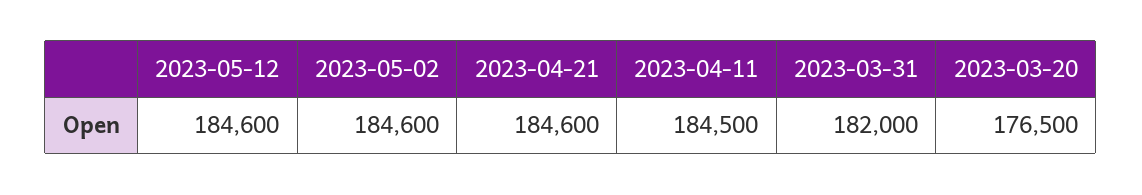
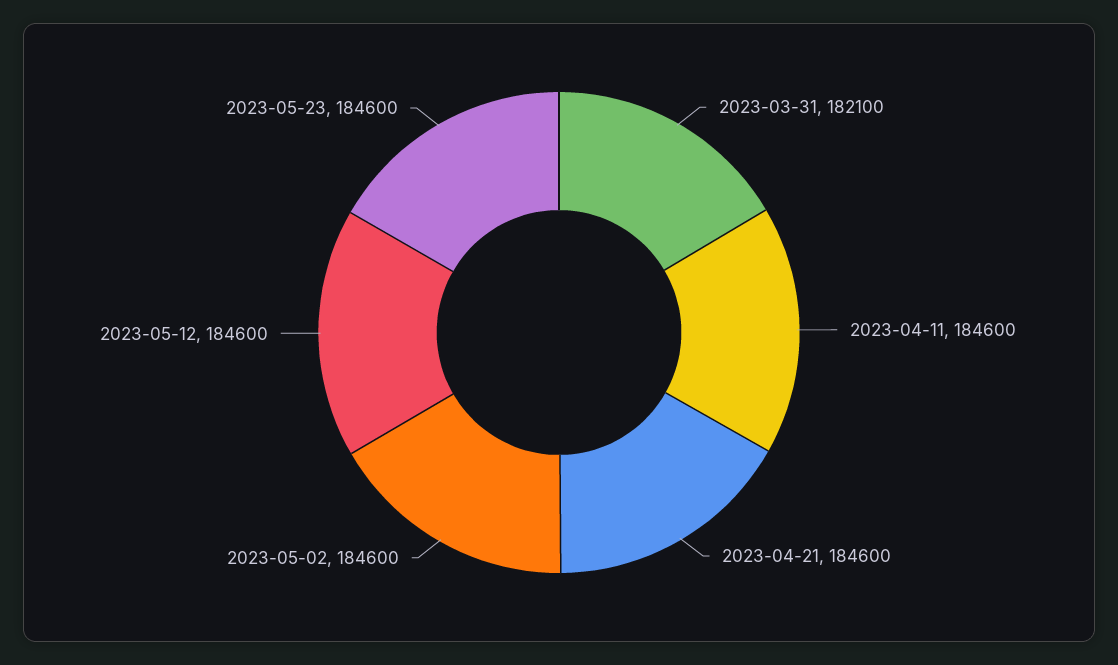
2023-04-11: 184500 -> 184600
2023-03-31: 182000 -> 182100
2023-03-20: 176500 -> none
2023-05-23: none -> 184600

